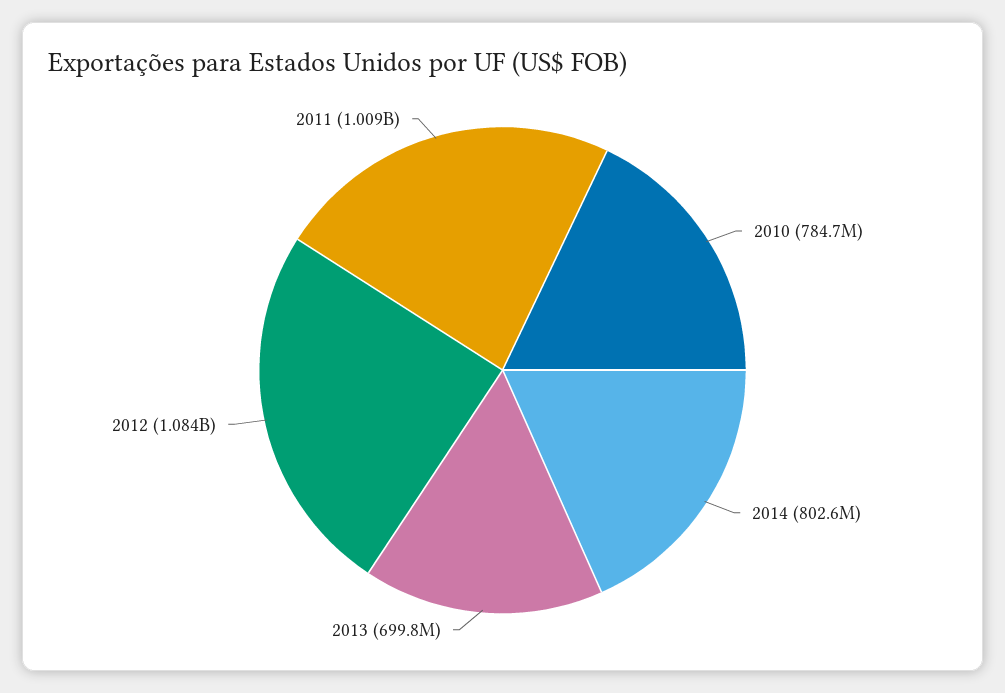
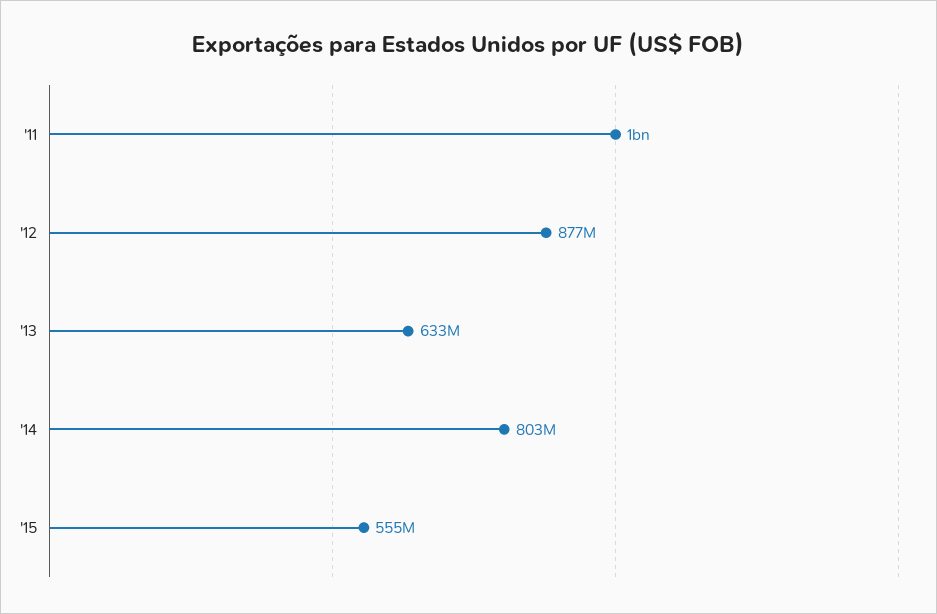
2010: 784700000 -> none
2013: 699800000 -> 633000000
2012: 1084000000 -> 877000000
'15: none -> 555000000

